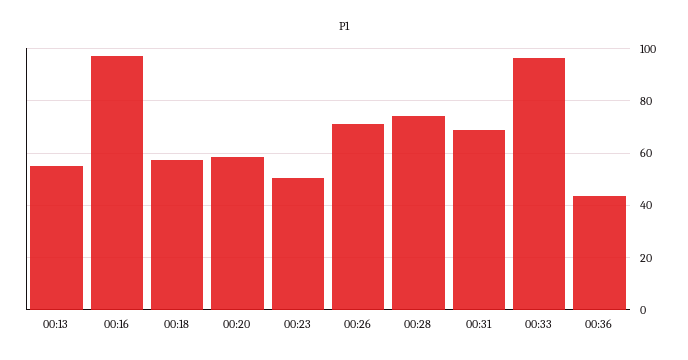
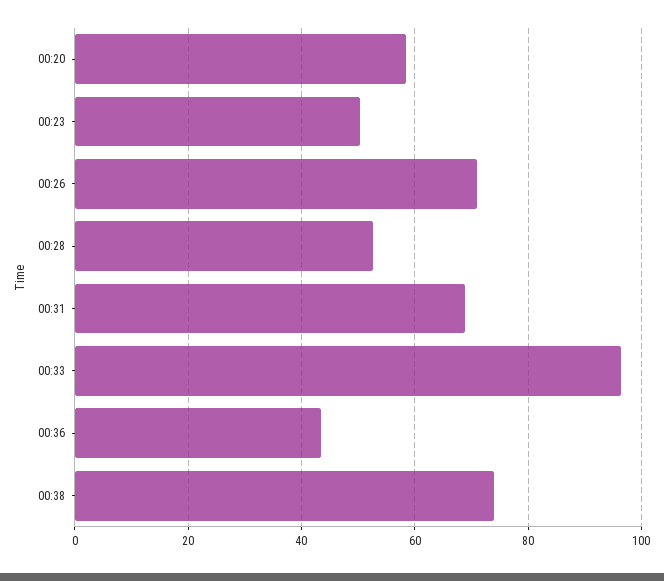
00:13: 55 -> none
00:16: 97.5 -> none
00:18: 57.5 -> none
00:28: 75 -> 52
00:38: none -> 74

